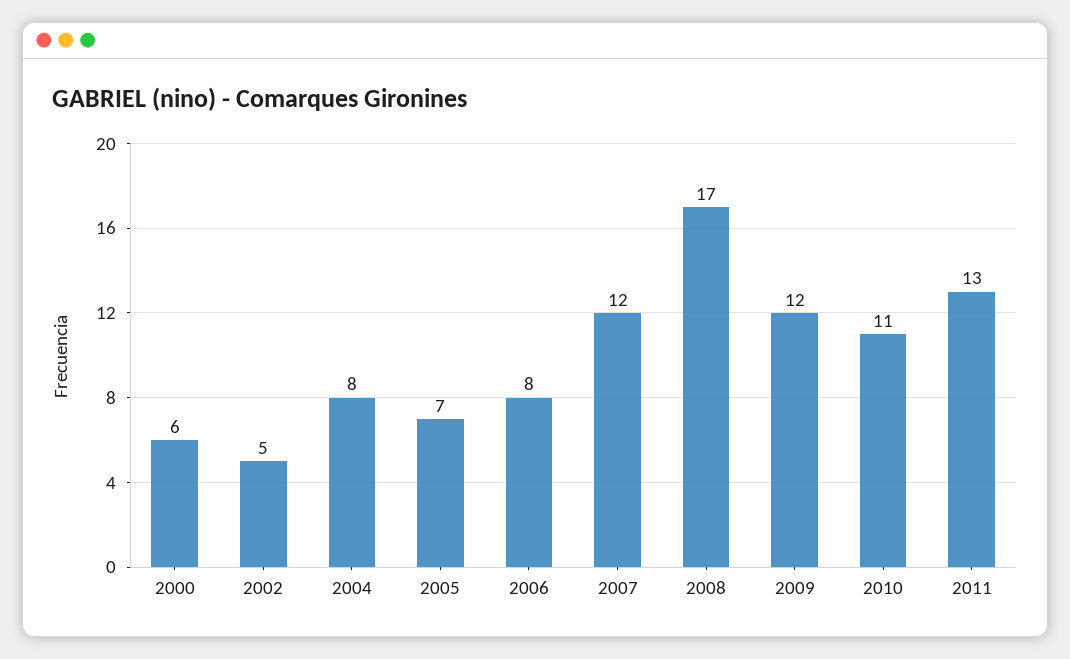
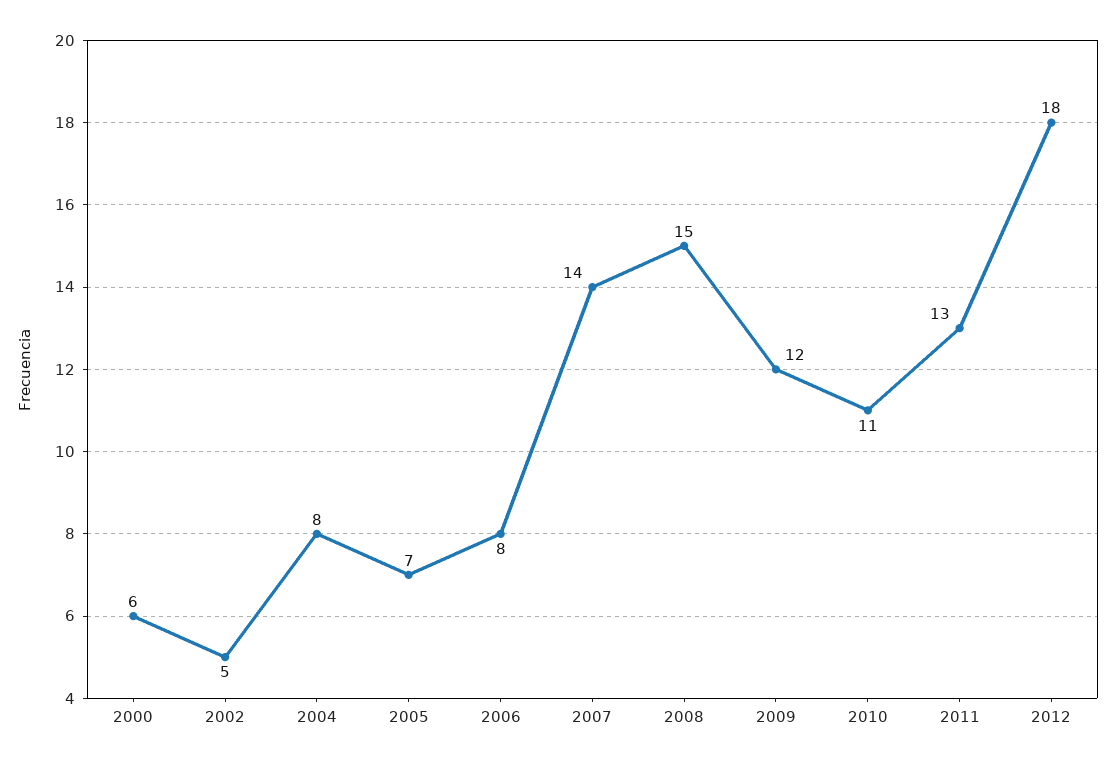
2007: 12 -> 14
2008: 17 -> 15
2012: none -> 18

